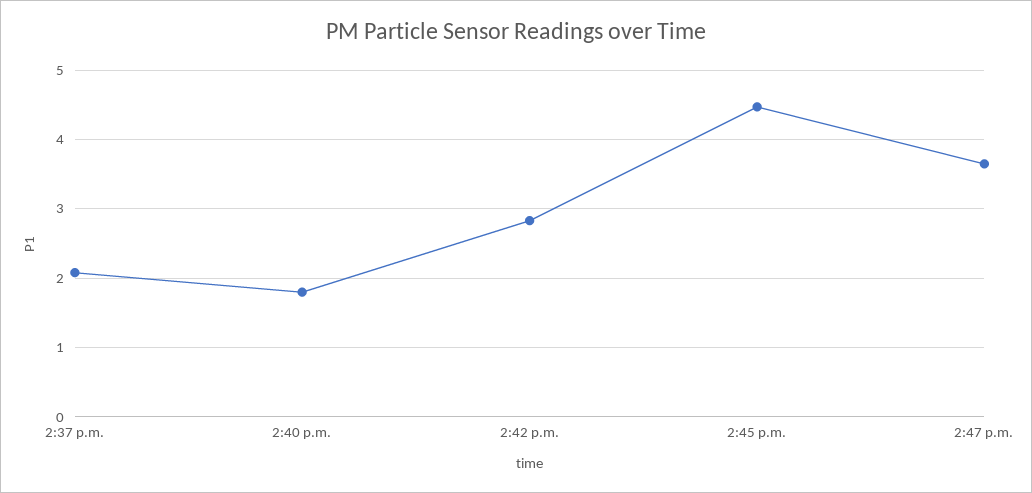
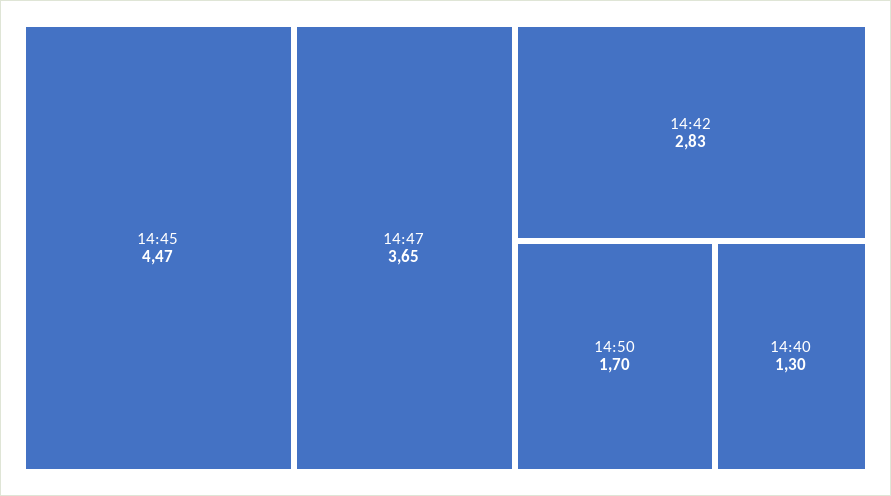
2:37 p.m.: 2.1 -> none
2:40 p.m.: 1.8 -> 1.3
14:50: none -> 1.7

